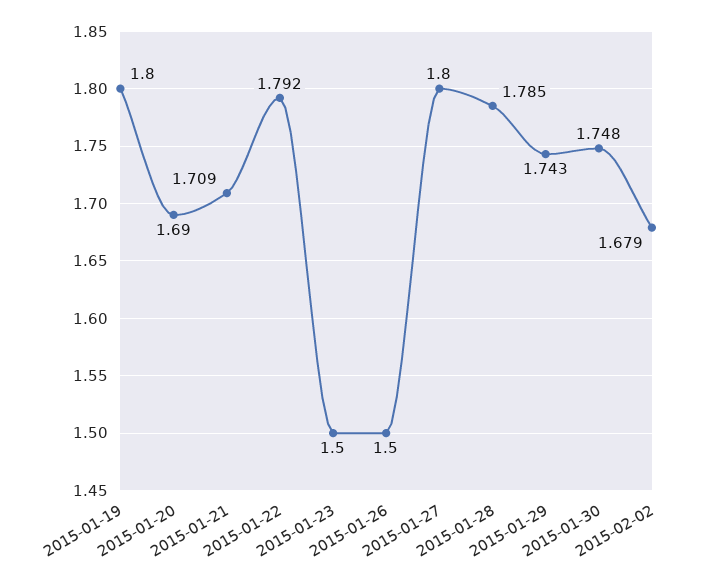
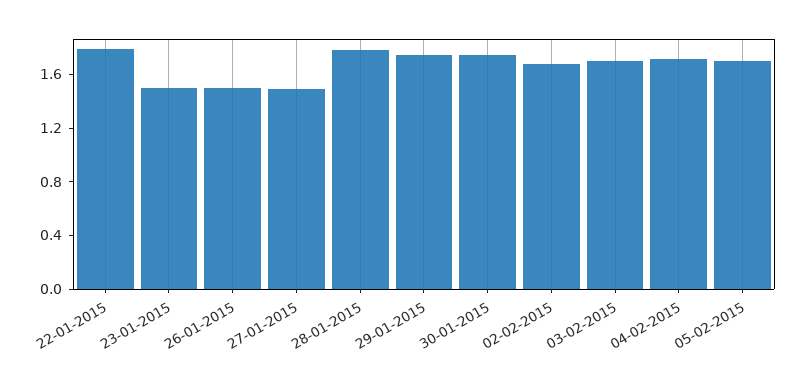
2015-01-19: 1.8 -> none
2015-01-20: 1.69 -> none
2015-01-21: 1.709 -> none
2015-01-27: 1.8 -> 1.5
03-02-2015: none -> 1.7
04-02-2015: none -> 1.7
05-02-2015: none -> 1.7

